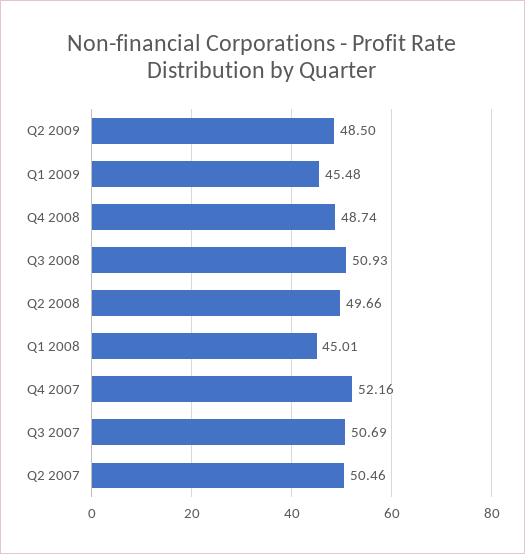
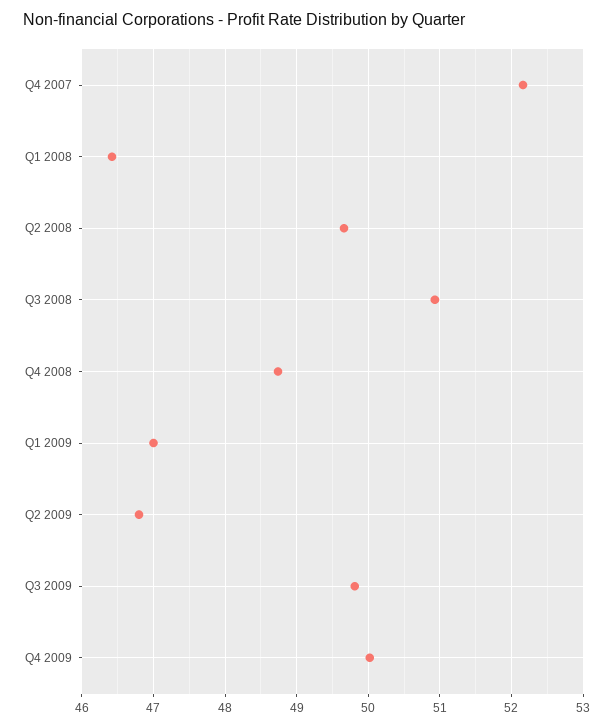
Q2 2009: 48.5 -> 46.8
Q1 2009: 45.48 -> 47
Q1 2008: 45.01 -> 46.4
Q3 2007: 50.69 -> none
Q2 2007: 50.46 -> none
Q3 2009: none -> 49.8
Q4 2009: none -> 50

